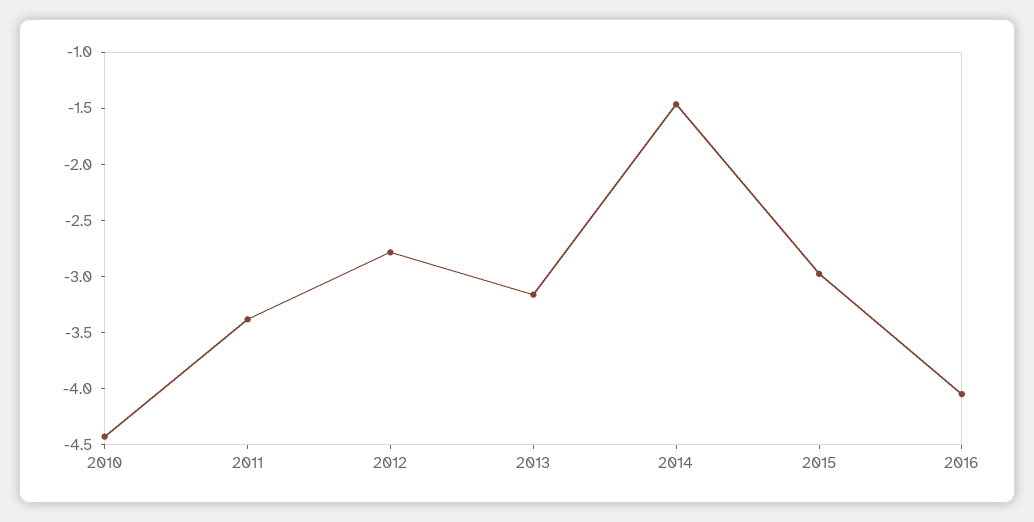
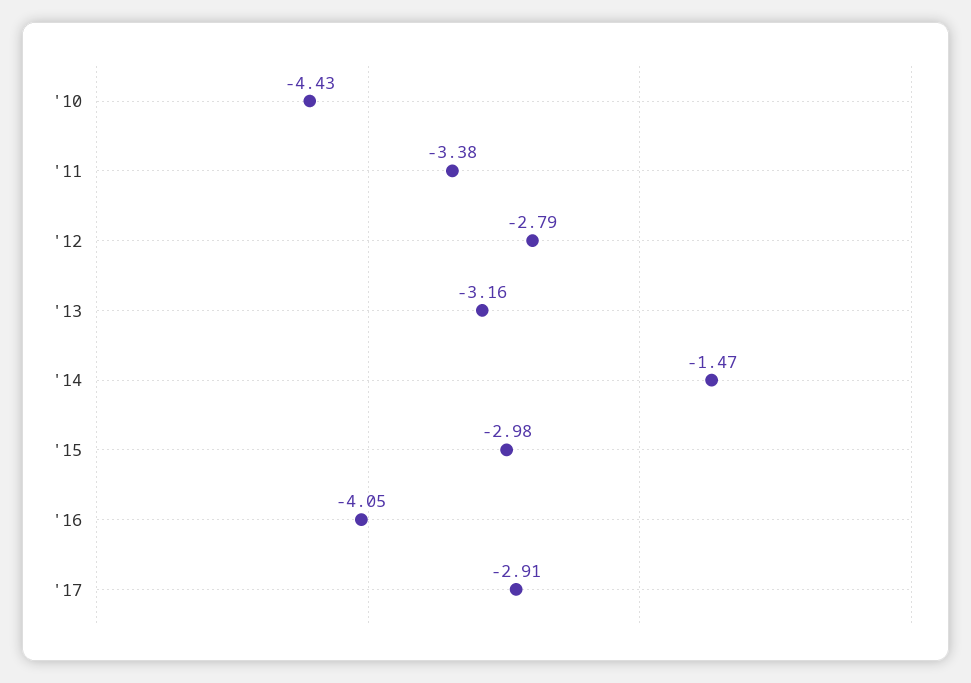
'17: none -> -2.91

